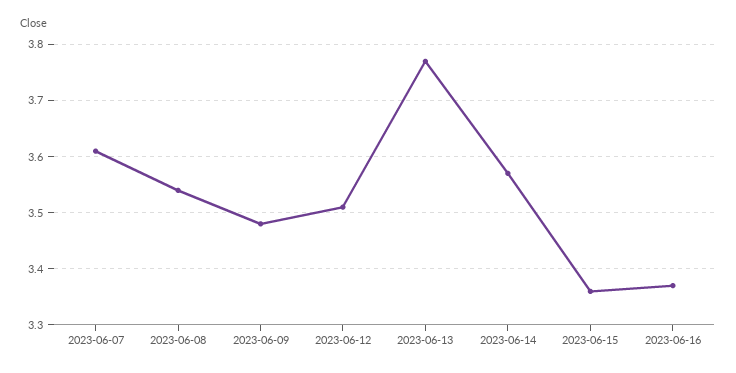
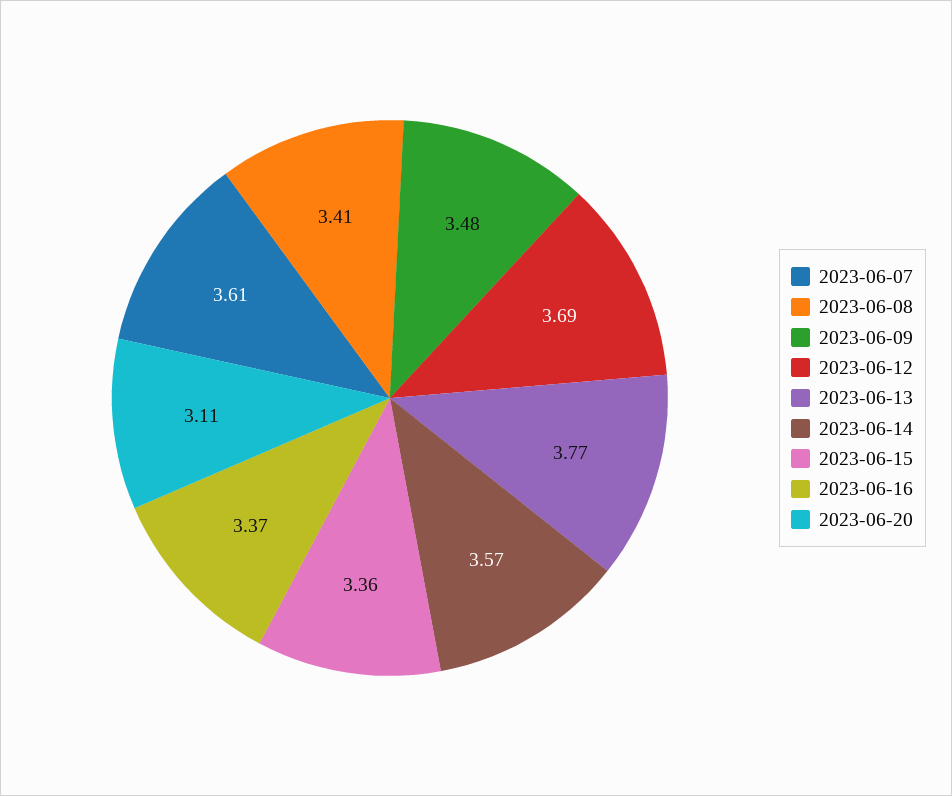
2023-06-08: 3.55 -> 3.41
2023-06-12: 3.5 -> 3.69
2023-06-20: none -> 3.11

